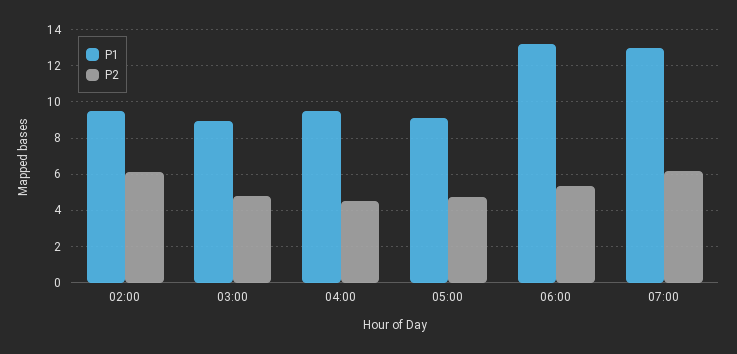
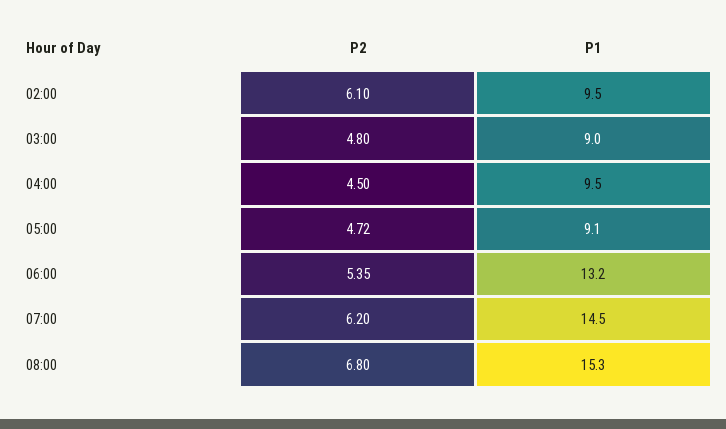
P1, 07:00: 13 -> 14.5
P2, 08:00: none -> 6.8
P1, 08:00: none -> 15.3

